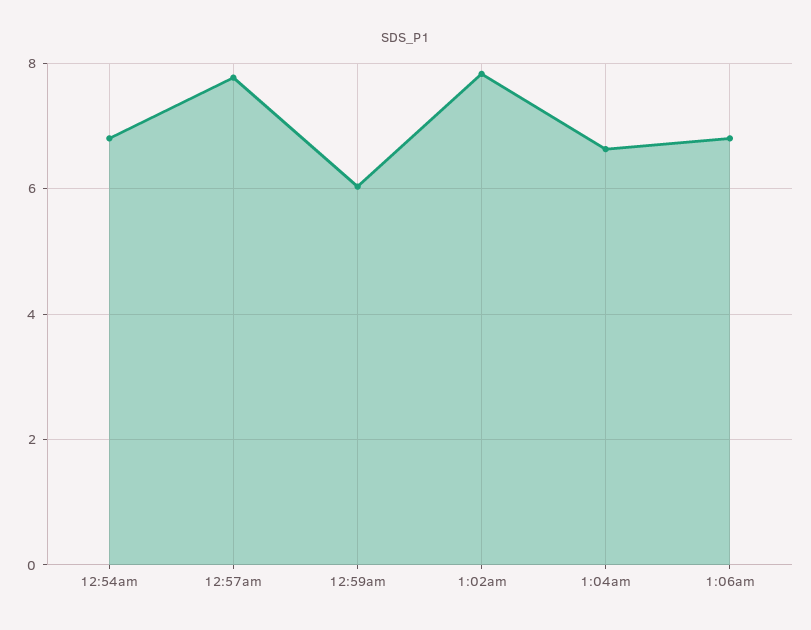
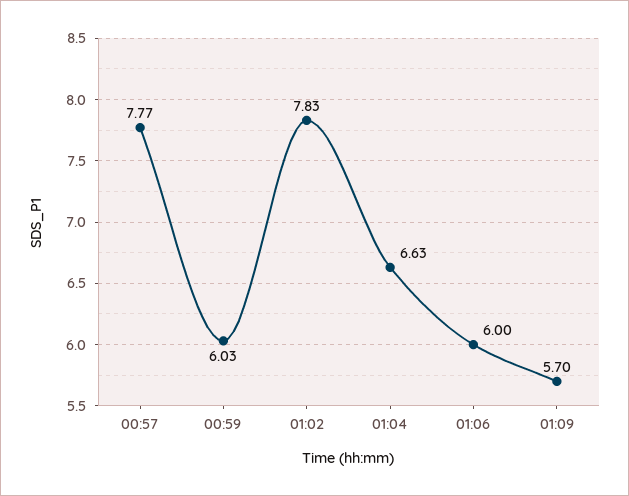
12:54am: 6.8 -> none
1:06am: 6.8 -> 6
01:09: none -> 5.7

